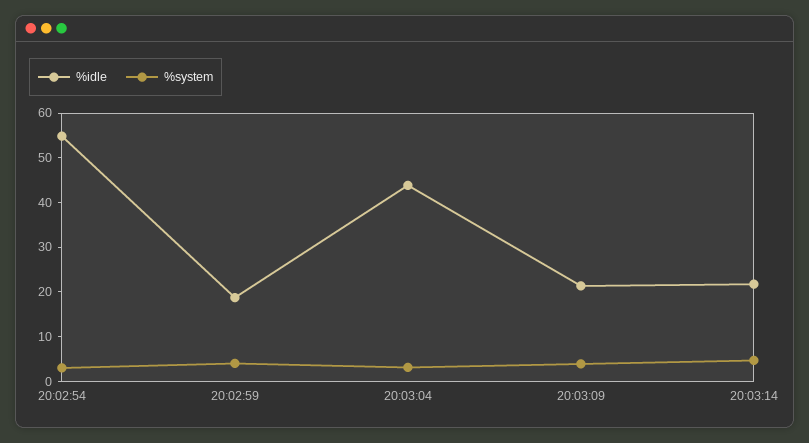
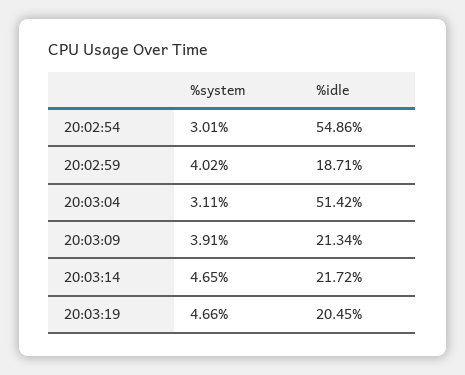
%idle, 20:03:04: 44 -> 51.42
%system, 20:03:19: none -> 4.66
%idle, 20:03:19: none -> 20.45

